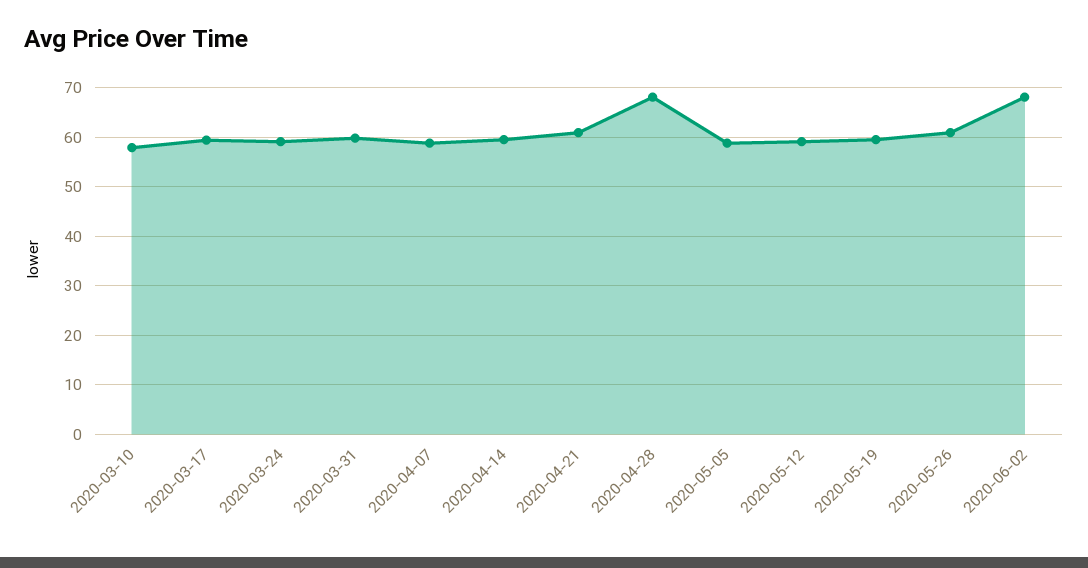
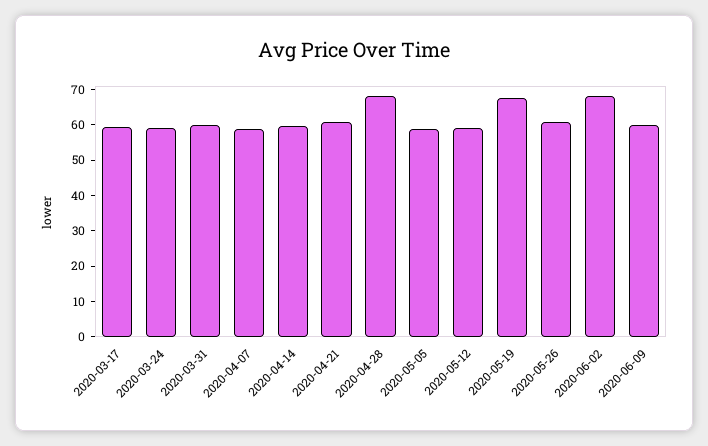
2020-03-10: 58 -> none
2020-05-19: 60 -> 67.5
2020-06-09: none -> 60

